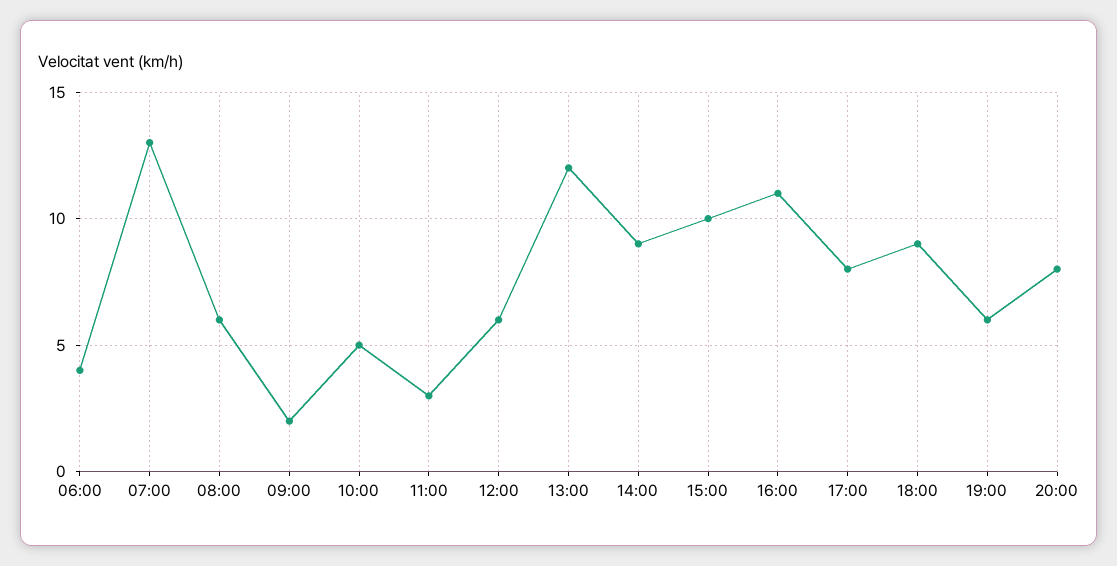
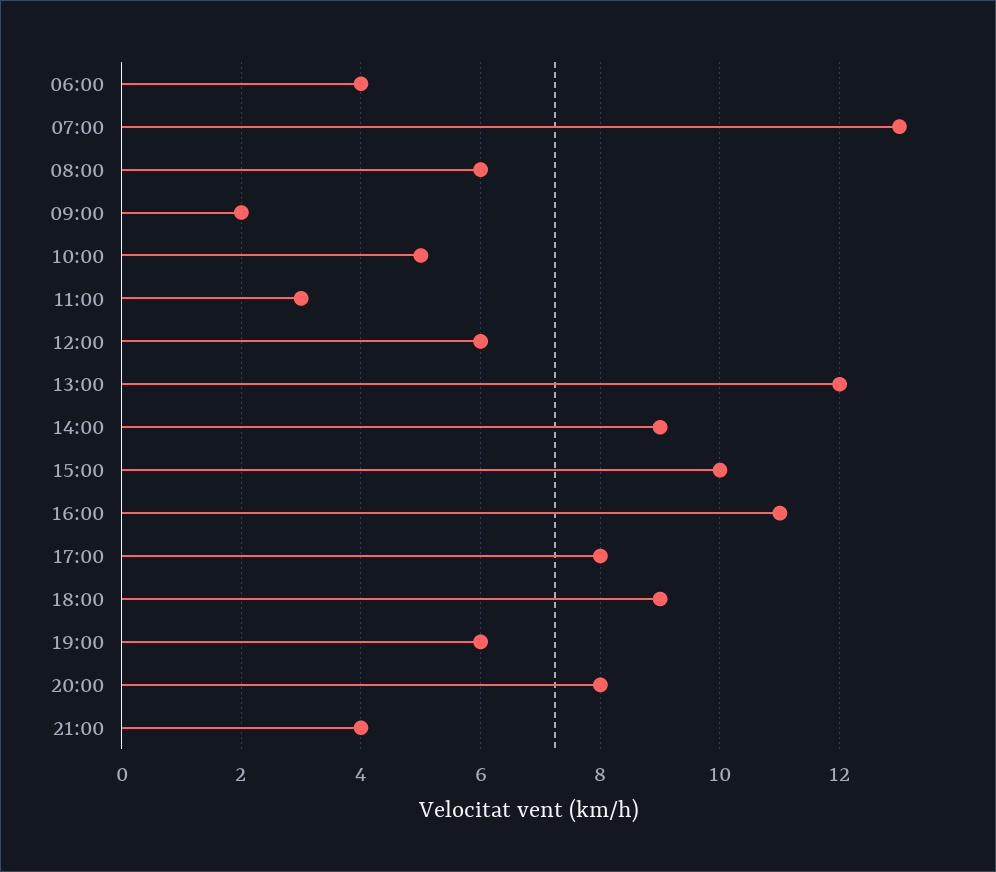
21:00: none -> 4

